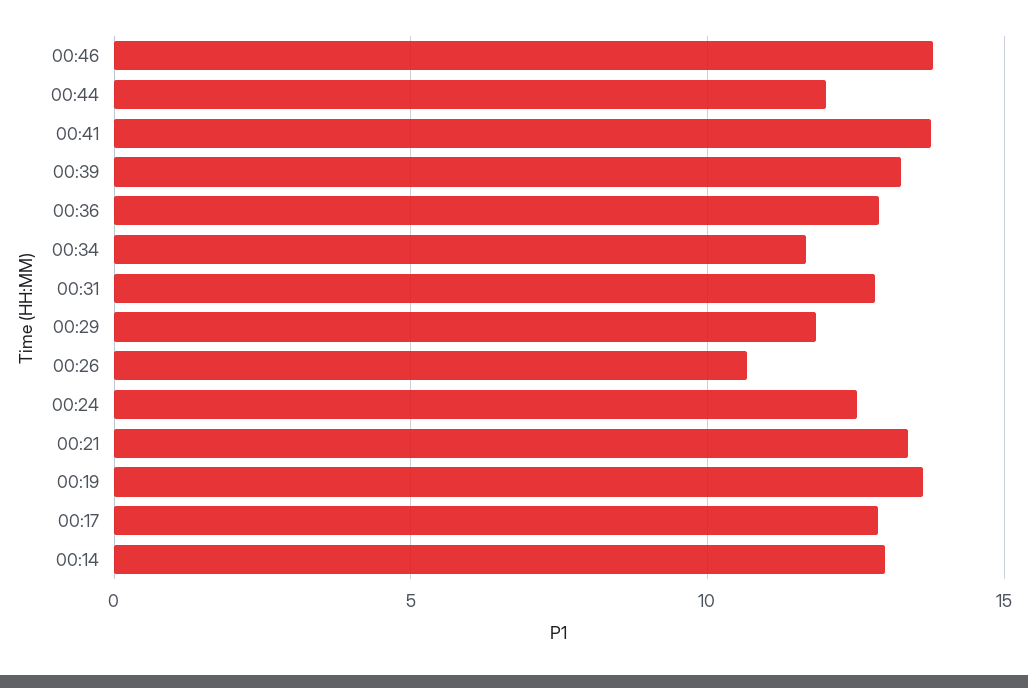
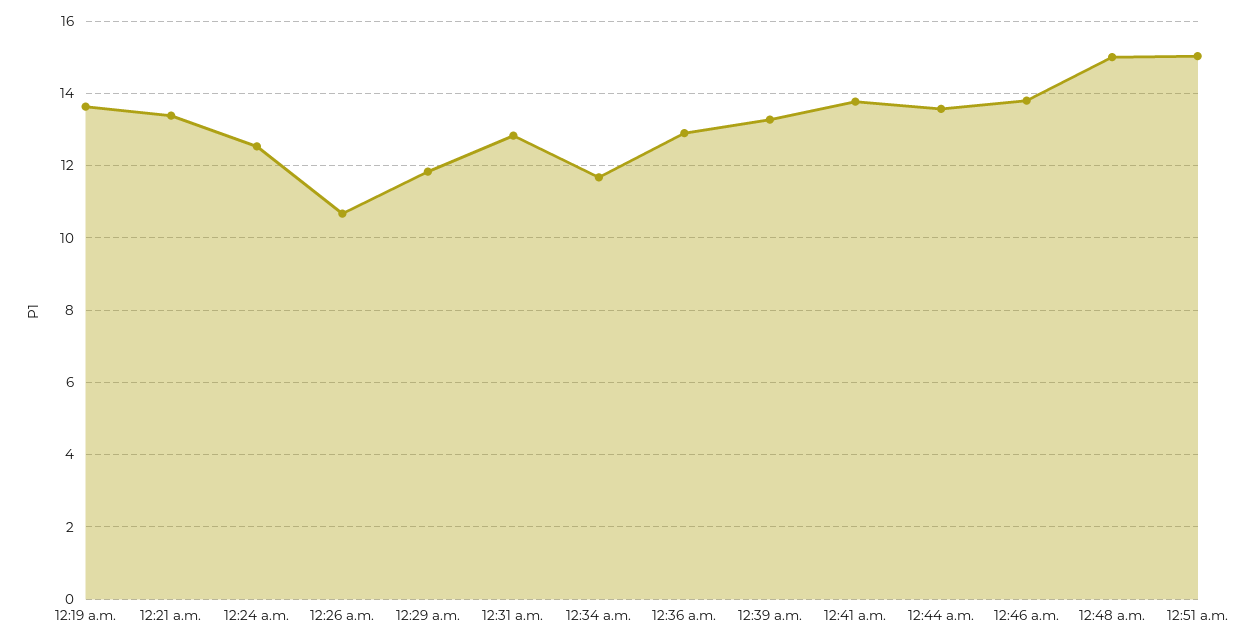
00:44: 12 -> 13.6
00:17: 13 -> none
00:14: 13 -> none
12:48 a.m.: none -> 15
12:51 a.m.: none -> 15

